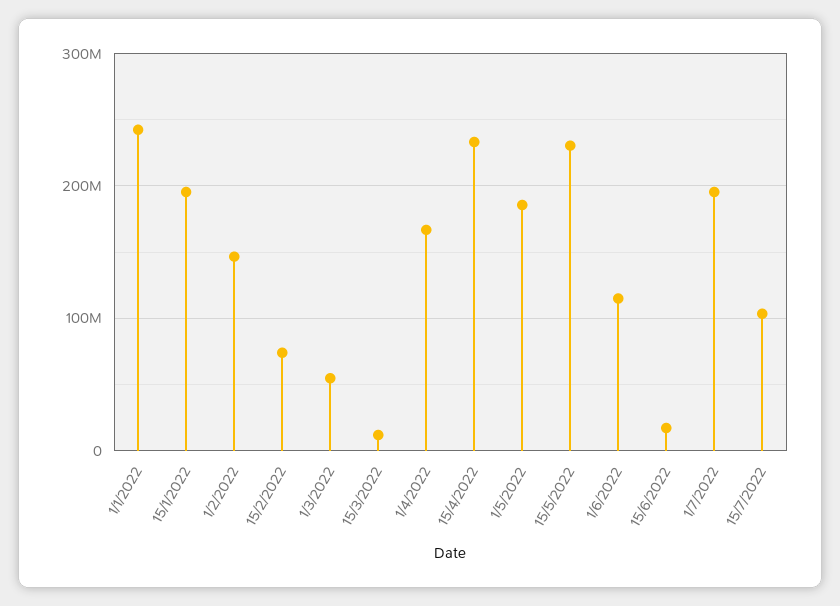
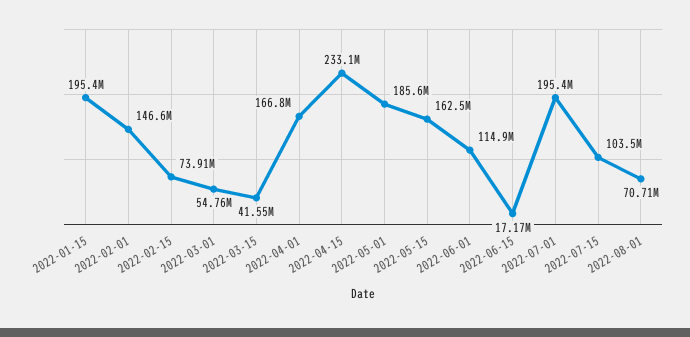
1/1/2022: 240000000 -> none
15/3/2022: 10000000 -> 41550000
15/5/2022: 230000000 -> 162500000
2022-08-01: none -> 70710000

